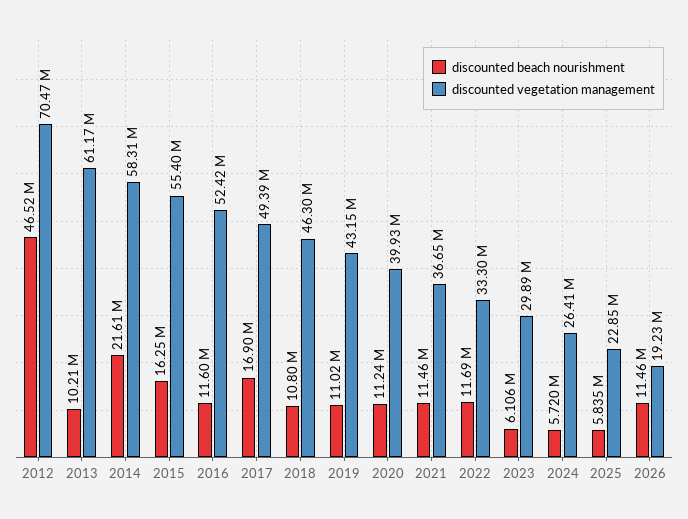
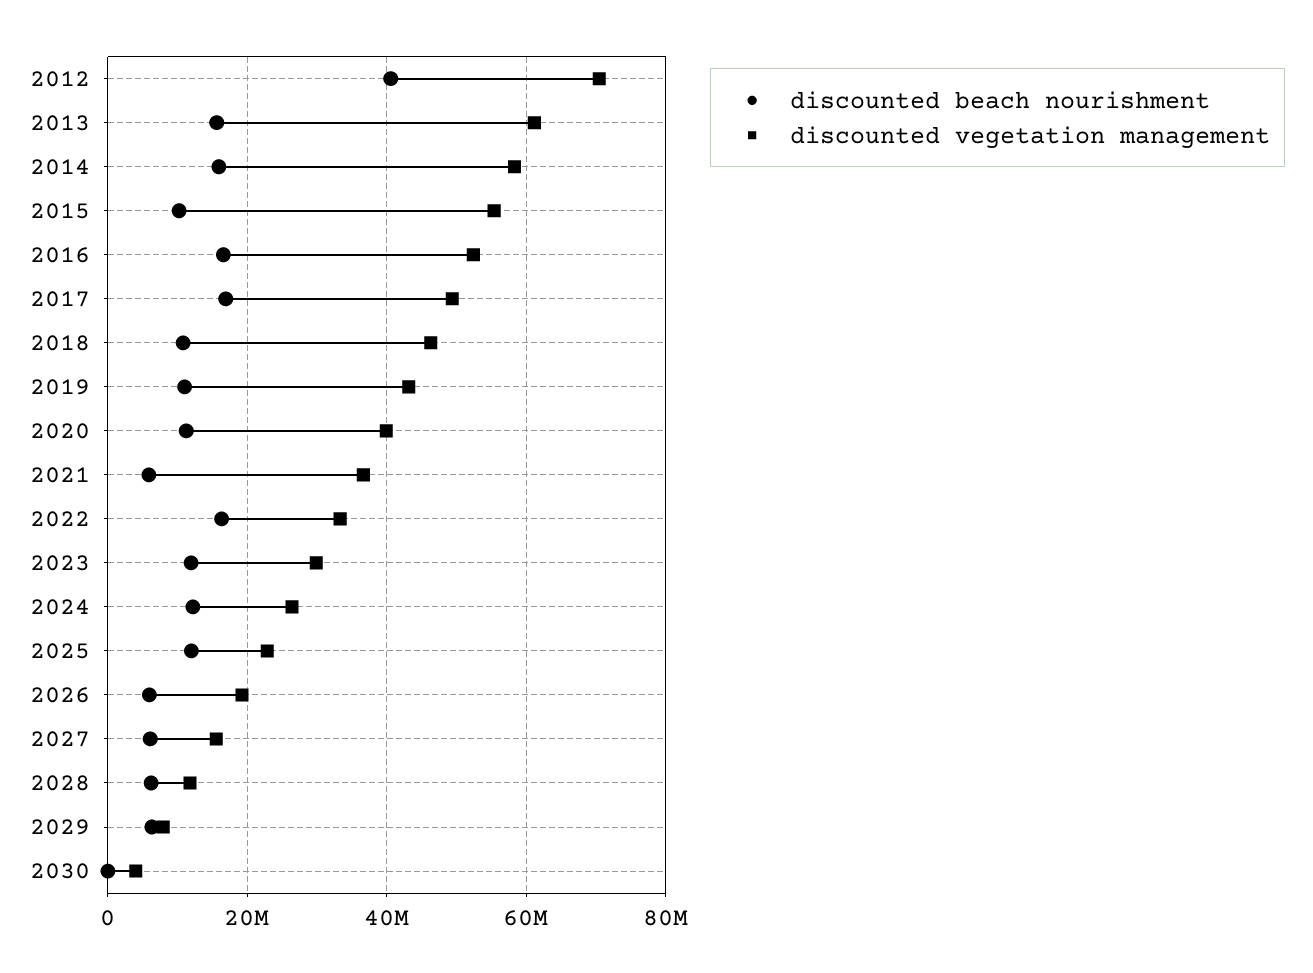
discounted beach nourishment, 2012: 46520000 -> 40000000
discounted beach nourishment, 2013: 10210000 -> 16000000
discounted beach nourishment, 2014: 21610000 -> 16000000
discounted beach nourishment, 2015: 16250000 -> 10000000
discounted beach nourishment, 2016: 11600000 -> 16000000
discounted beach nourishment, 2021: 11460000 -> 6000000
discounted beach nourishment, 2022: 11690000 -> 16000000
discounted beach nourishment, 2023: 6106000 -> 12000000
discounted beach nourishment, 2024: 5720000 -> 12000000
discounted beach nourishment, 2025: 5835000 -> 12000000
discounted beach nourishment, 2026: 11460000 -> 6000000
discounted beach nourishment, 2027: none -> 6000000
discounted vegetation management, 2027: none -> 16000000
discounted beach nourishment, 2028: none -> 6000000
discounted vegetation management, 2028: none -> 12000000
discounted beach nourishment, 2029: none -> 6000000
discounted vegetation management, 2029: none -> 8000000
discounted beach nourishment, 2030: none -> 0
discounted vegetation management, 2030: none -> 4000000

